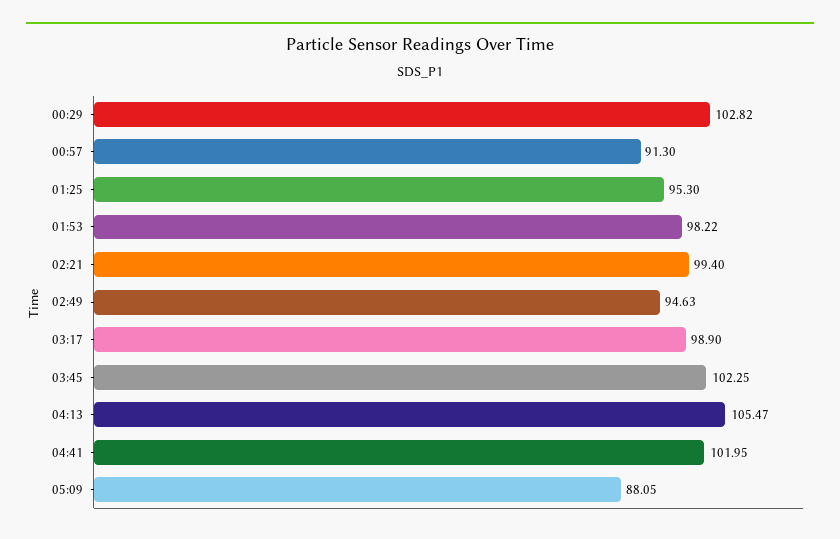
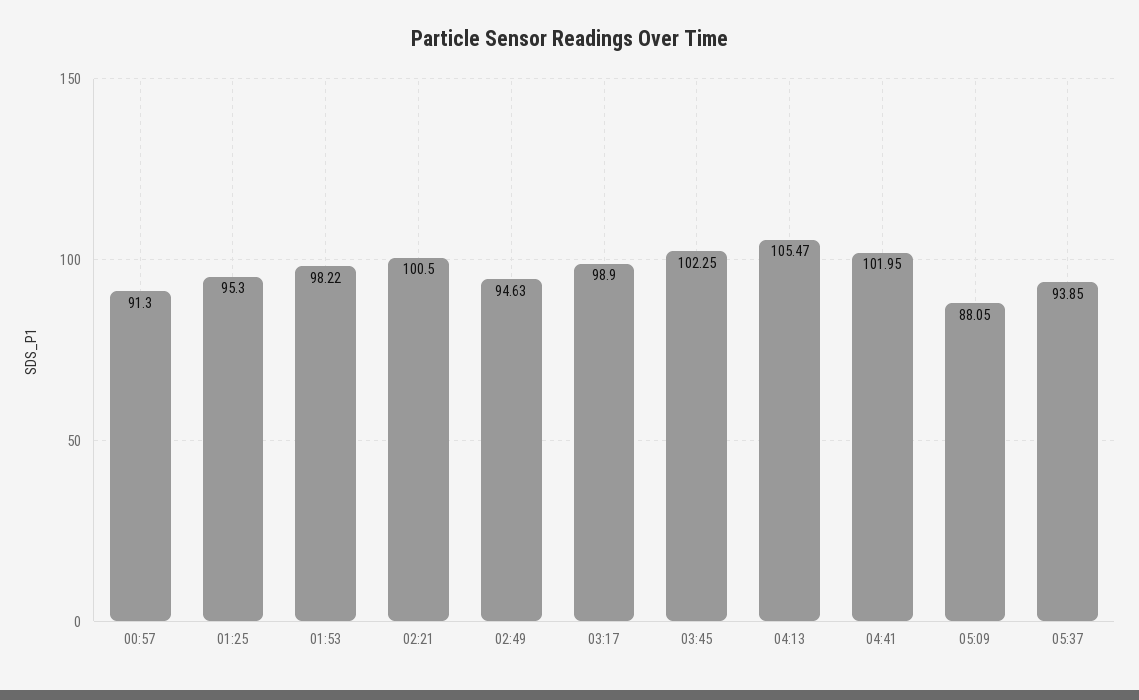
00:29: 102.82 -> none
02:21: 99.4 -> 100.5
05:37: none -> 93.85

